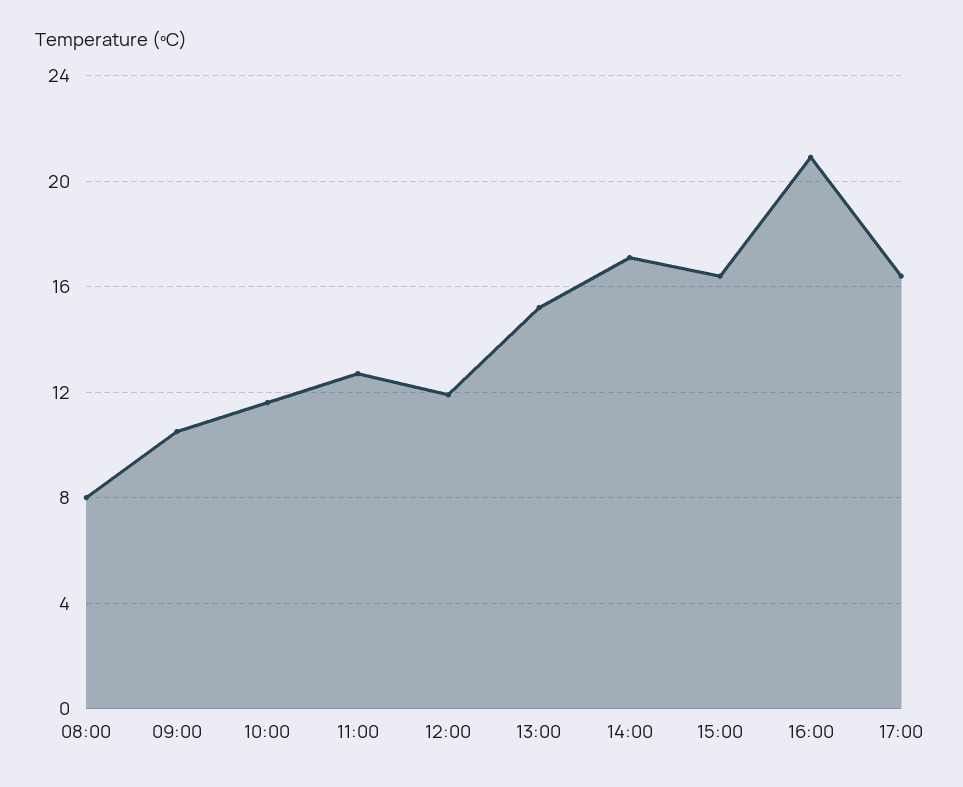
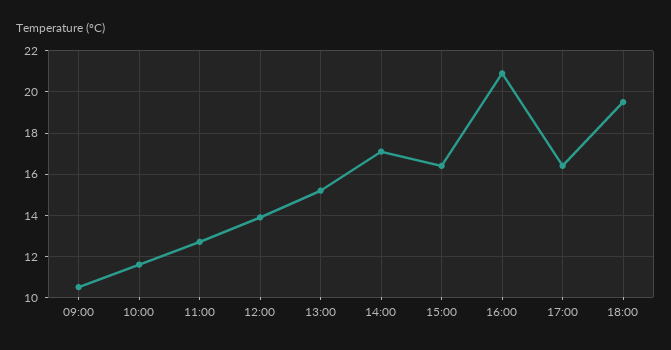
08:00: 8 -> none
12:00: 12 -> 14
18:00: none -> 19.5

